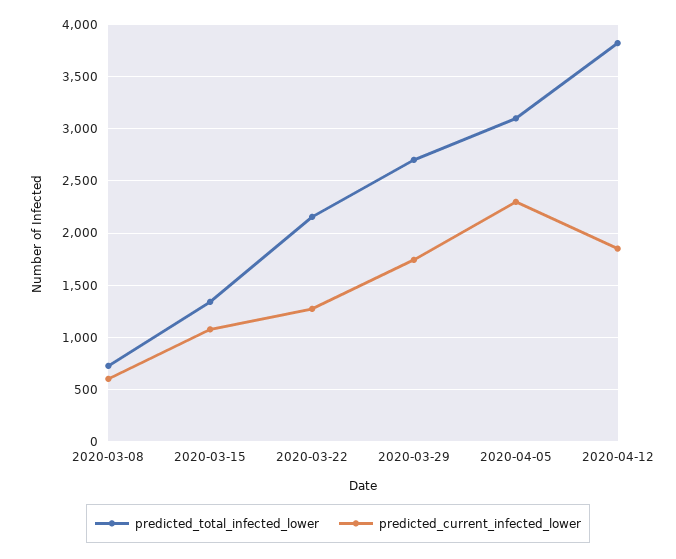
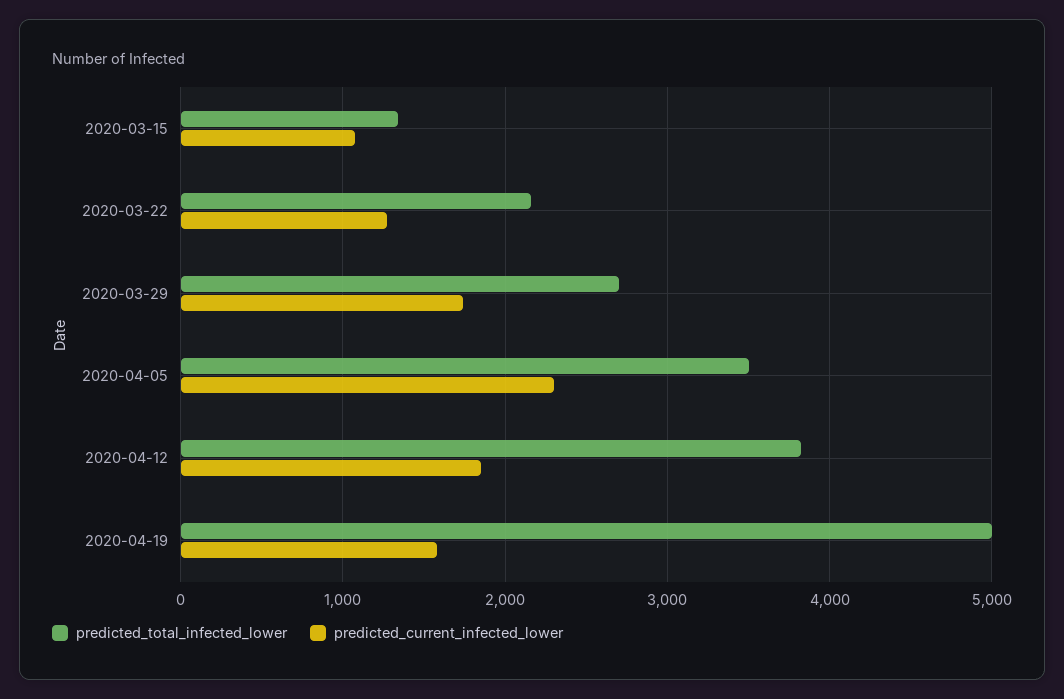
predicted_total_infected_lower, 2020-03-08: 700 -> none
predicted_current_infected_lower, 2020-03-08: 600 -> none
predicted_total_infected_lower, 2020-04-05: 3100 -> 3500
predicted_total_infected_lower, 2020-04-19: none -> 5000
predicted_current_infected_lower, 2020-04-19: none -> 1600

